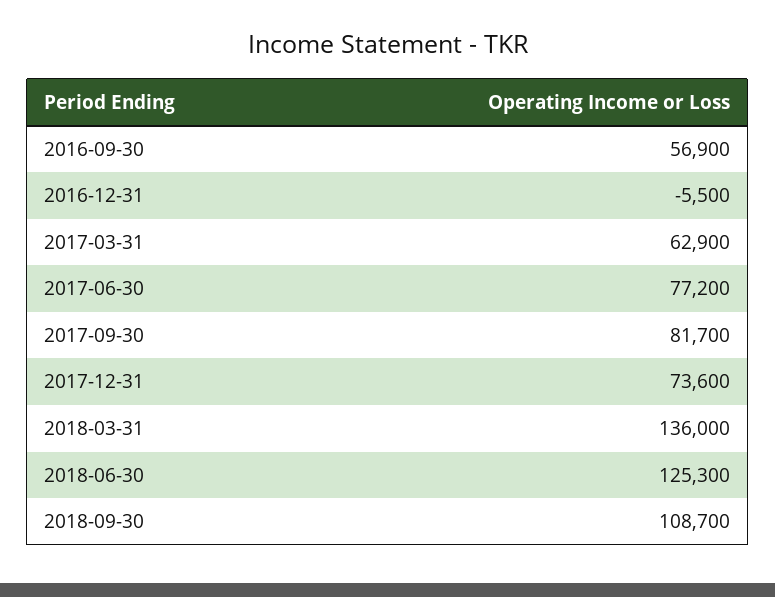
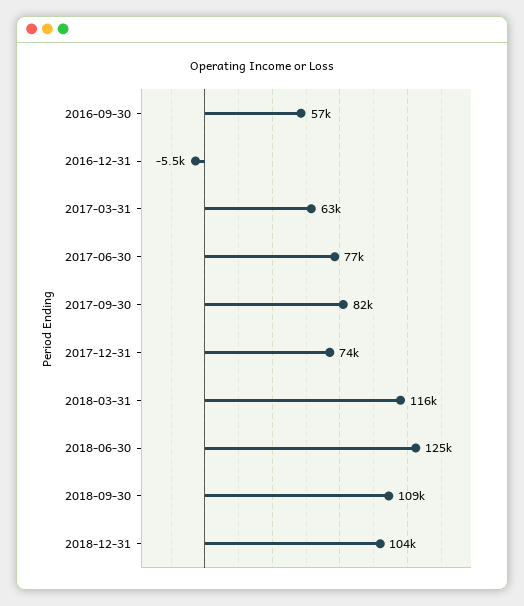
2018-03-31: 136000 -> 116000
2018-12-31: none -> 104000

